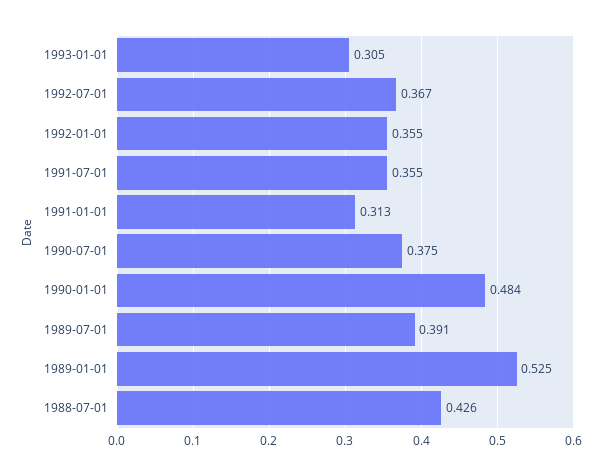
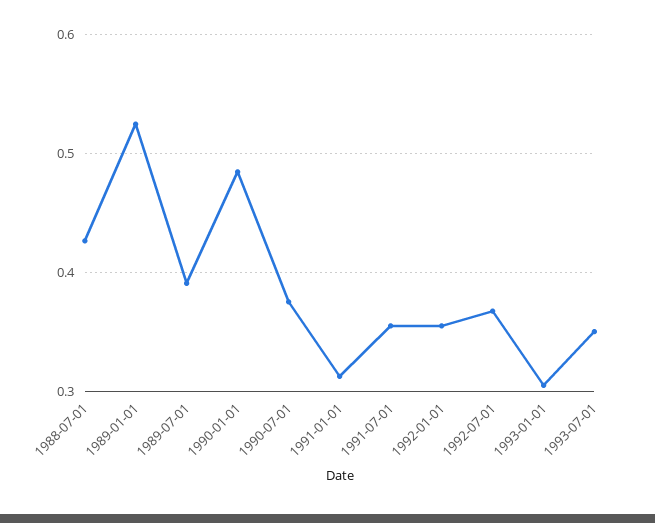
1993-07-01: none -> 0.35

